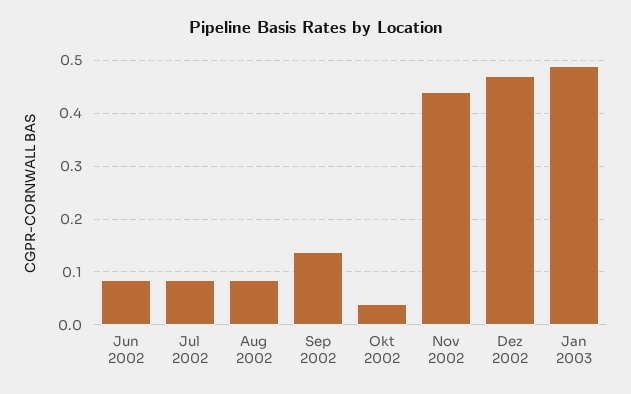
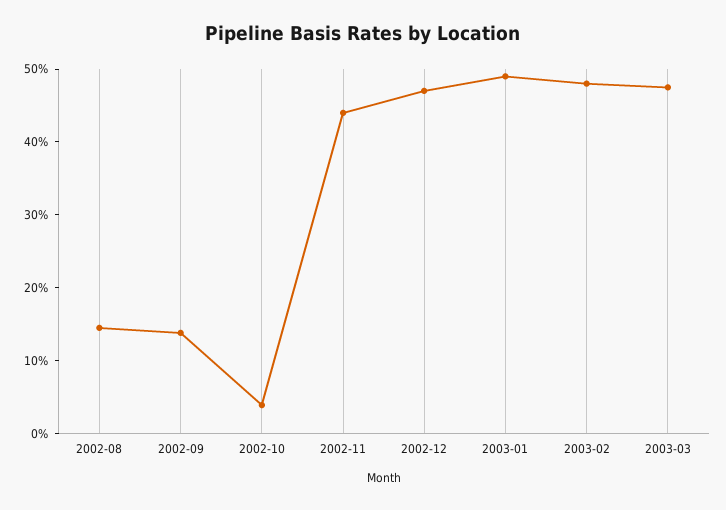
Jun 2002: 0.08 -> none
Jul 2002: 0.08 -> none
Aug 2002: 0.08 -> 0.14
2003-02: none -> 0.48
2003-03: none -> 0.48

